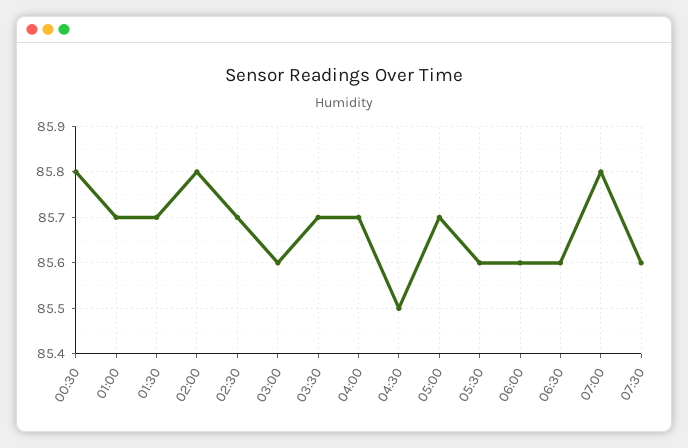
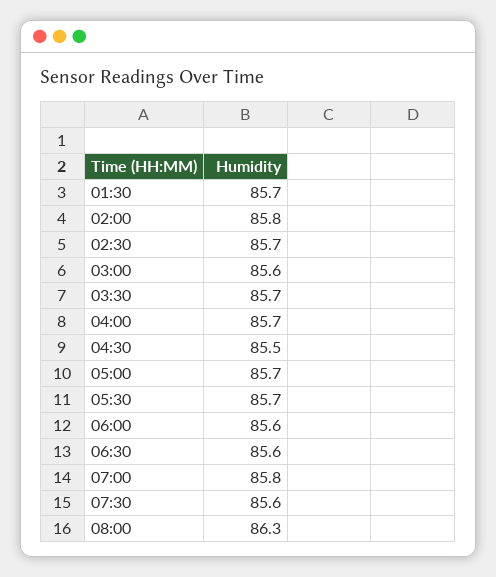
00:30: 85.8 -> none
01:00: 85.7 -> none
05:30: 85.6 -> 85.7
08:00: none -> 86.3

